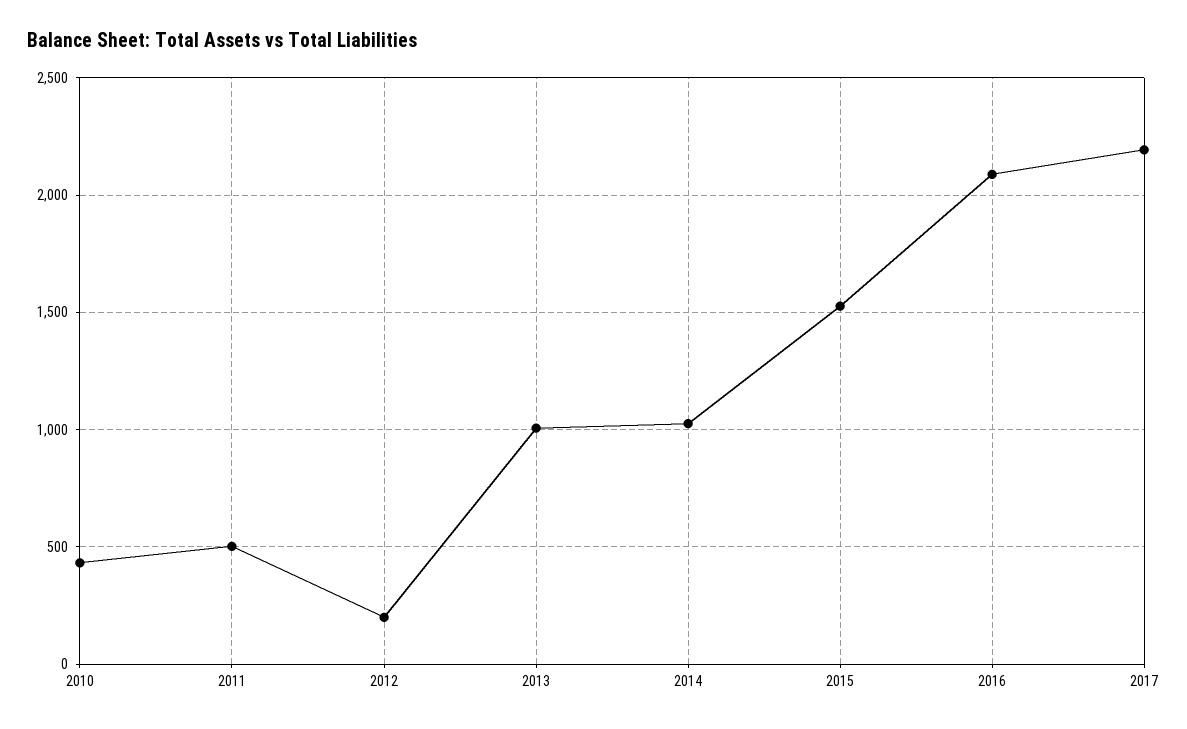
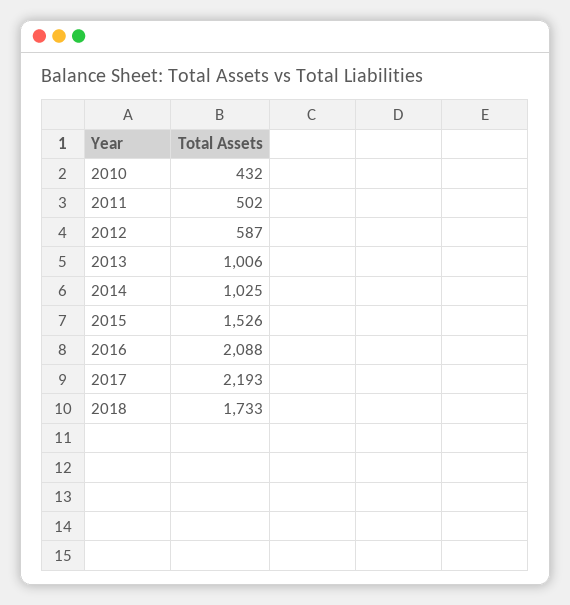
2012: 200 -> 587
2018: none -> 1733

